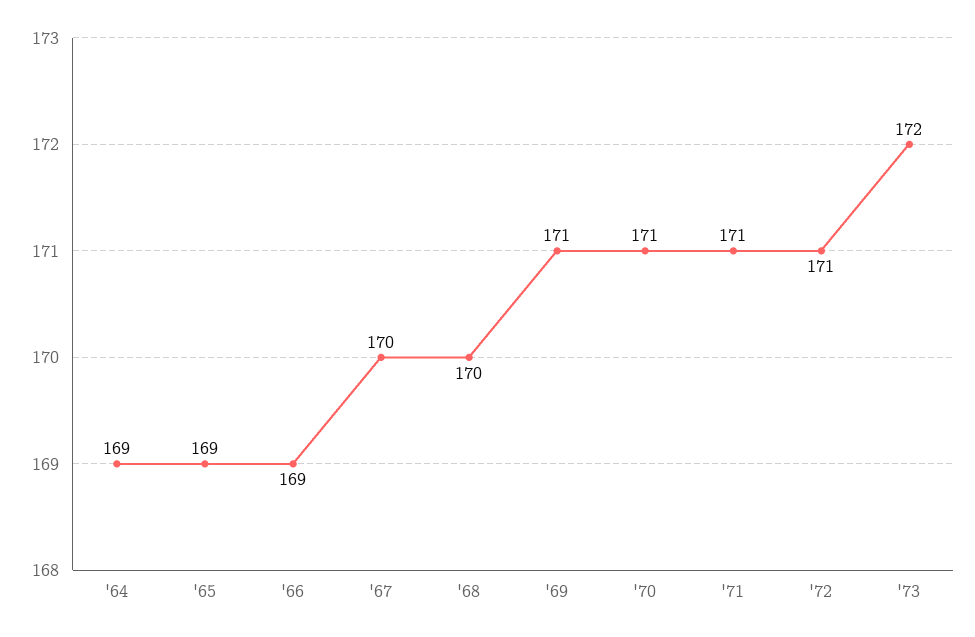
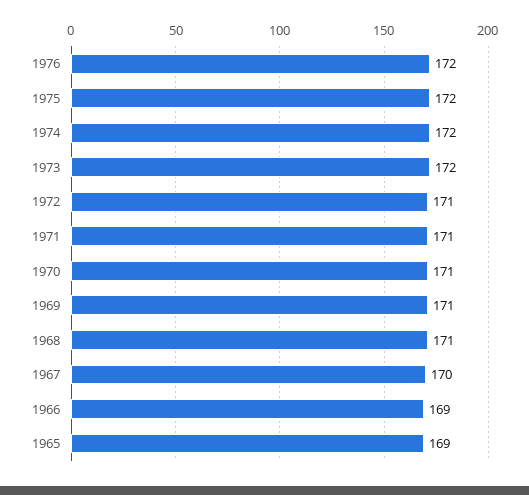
'64: 169 -> none
'68: 170 -> 171
1976: none -> 172
1975: none -> 172
1974: none -> 172

